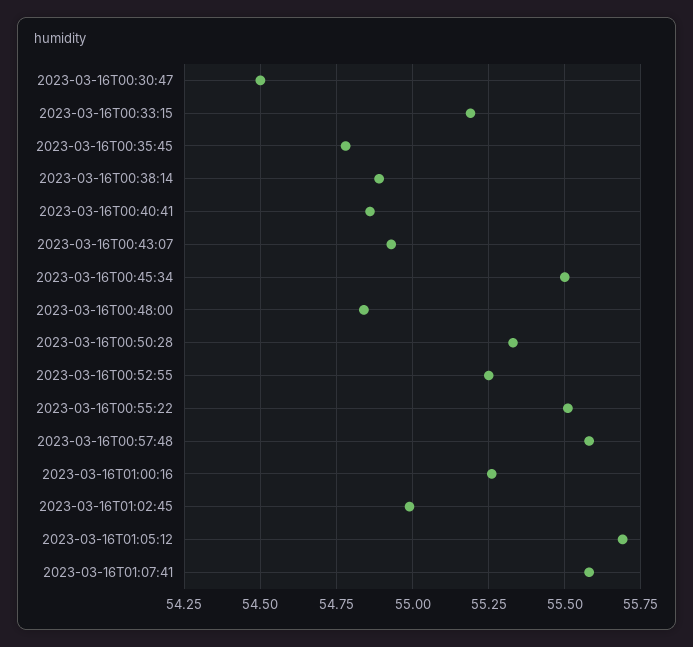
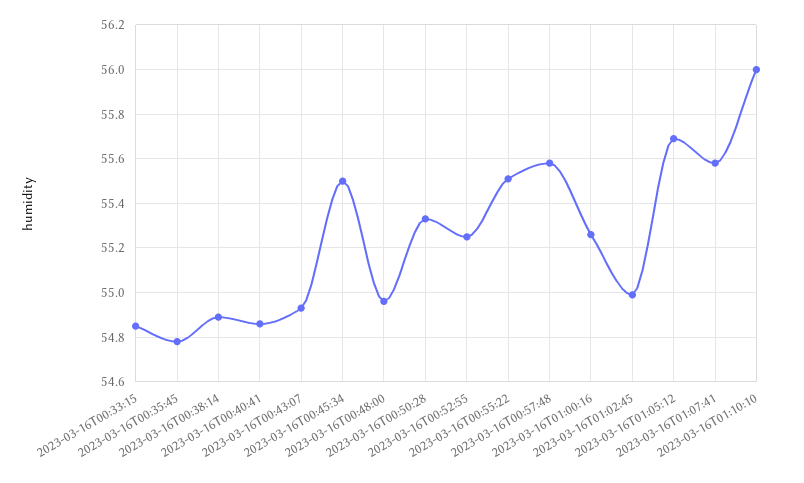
2023-03-16T00:30:47: 54.5 -> none
2023-03-16T00:33:15: 55.2 -> 54.85
2023-03-16T00:48:00: 54.85 -> 54.95
2023-03-16T01:10:10: none -> 56

